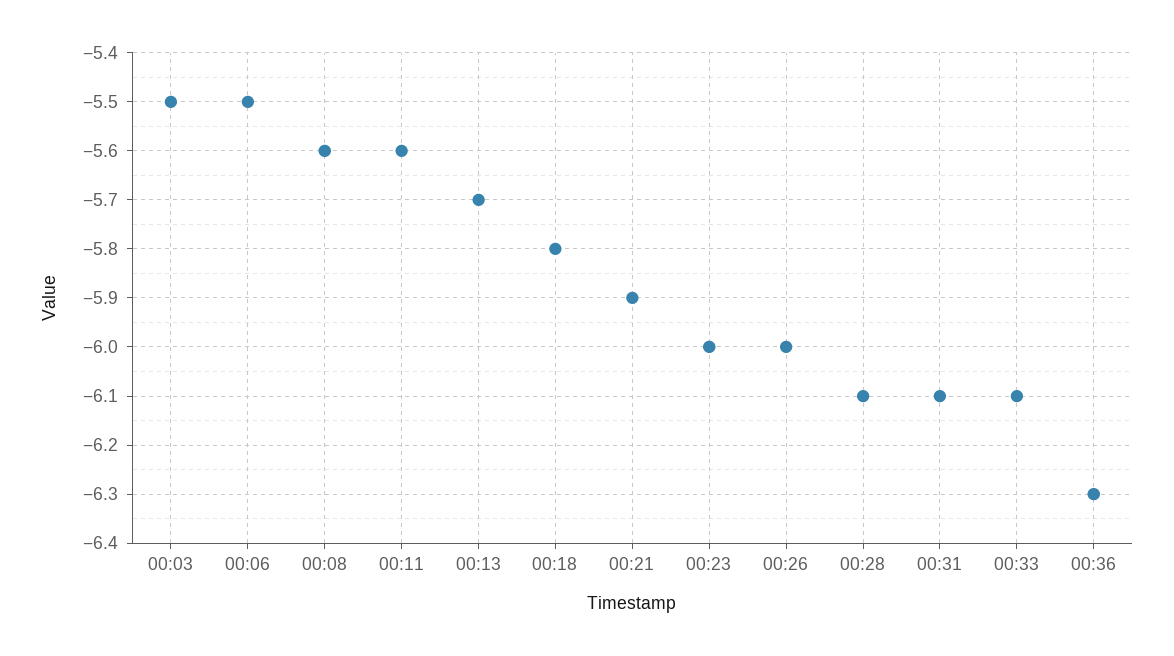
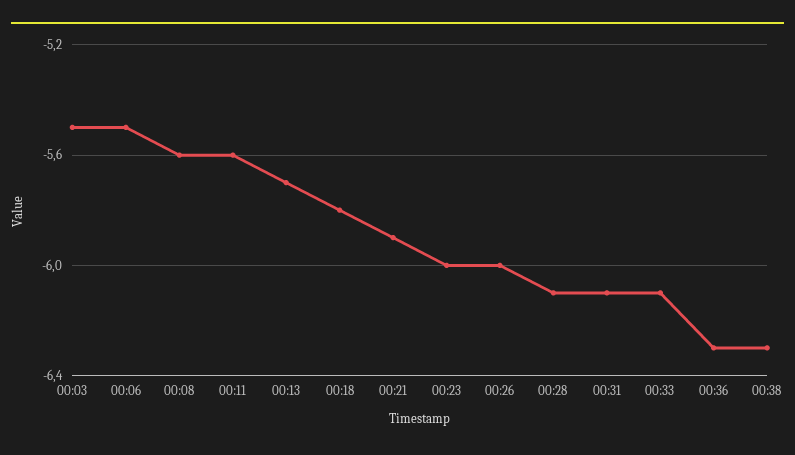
00:38: none -> -6.3

